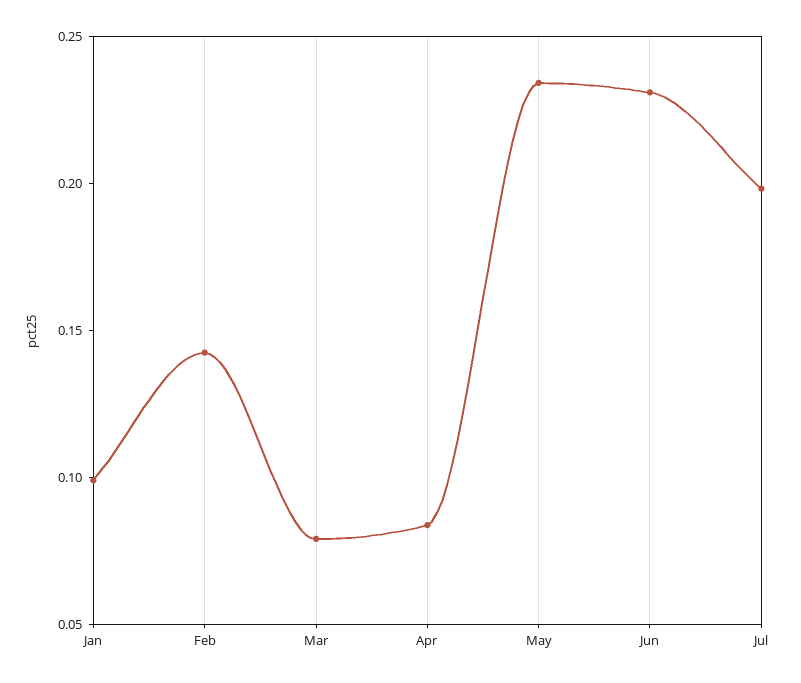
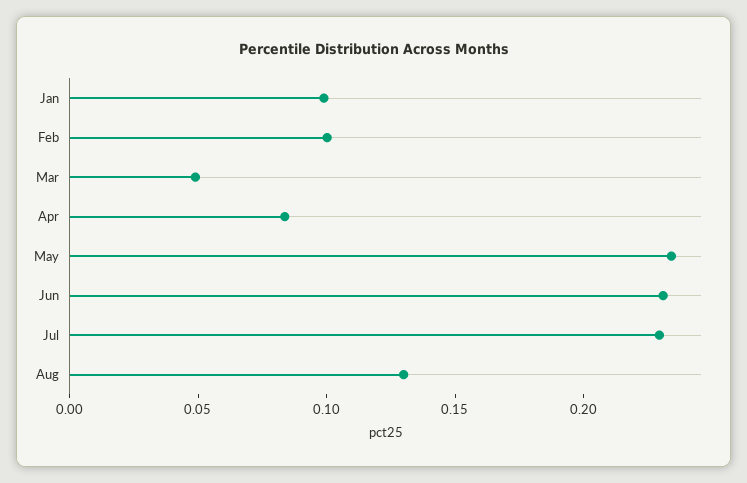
Feb: 0.14 -> 0.1
Mar: 0.08 -> 0.05
Jul: 0.2 -> 0.23
Aug: none -> 0.13

